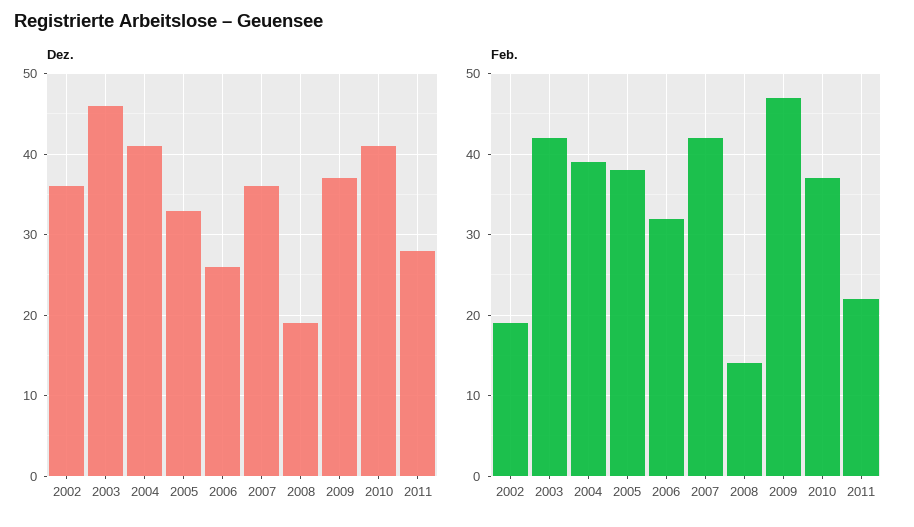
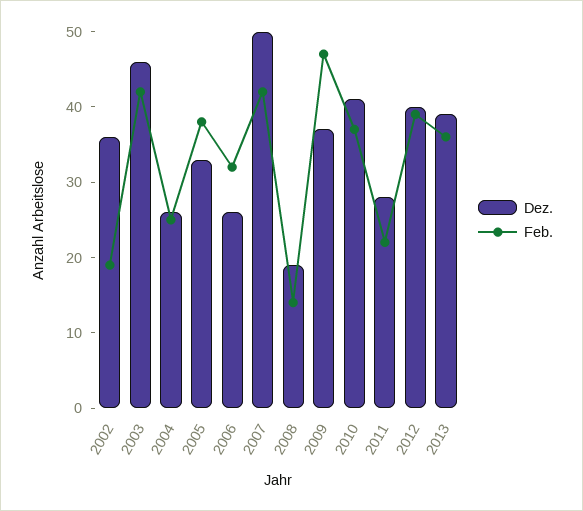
Dez., 2004: 41 -> 25
Dez., 2007: 36 -> 50
Feb., 2004: 39 -> 25
Dez., 2012: none -> 40
Feb., 2012: none -> 40
Dez., 2013: none -> 40
Feb., 2013: none -> 35

